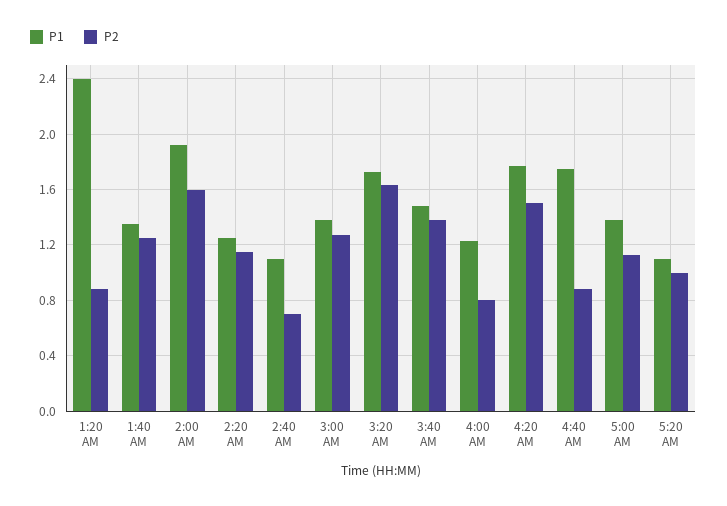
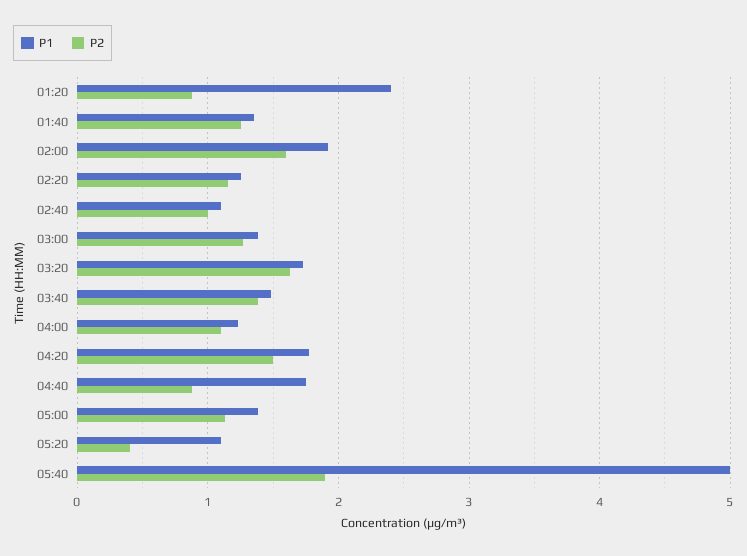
P2, 2:40 AM: 0.7 -> 1
P2, 4:00 AM: 0.8 -> 1.1
P2, 5:20 AM: 1 -> 0.4
P1, 05:40: none -> 5
P2, 05:40: none -> 1.9

